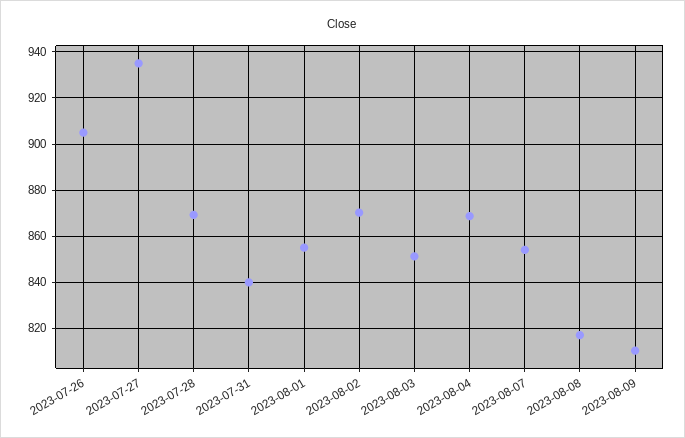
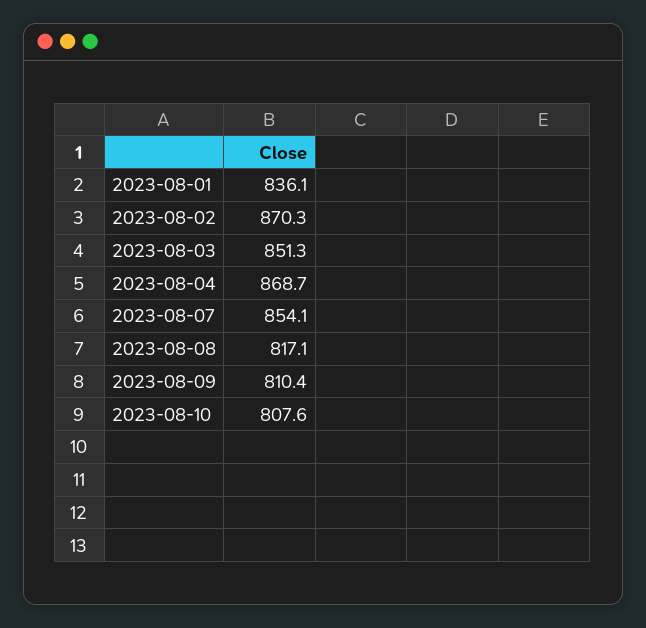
2023-07-26: 905 -> none
2023-07-27: 935 -> none
2023-07-28: 870 -> none
2023-07-31: 840 -> none
2023-08-01: 855 -> 836.1
2023-08-10: none -> 807.6

